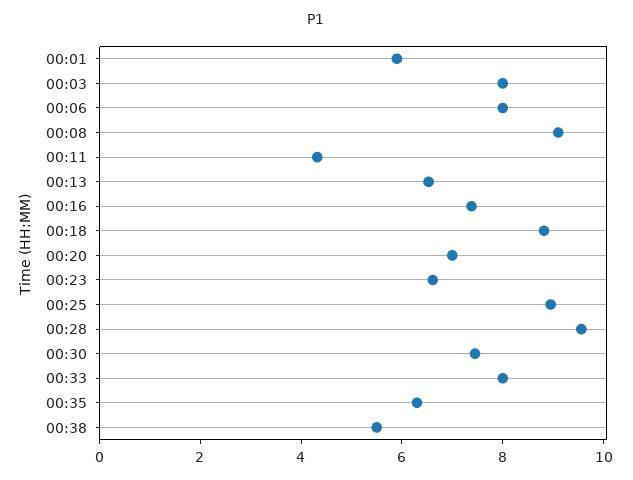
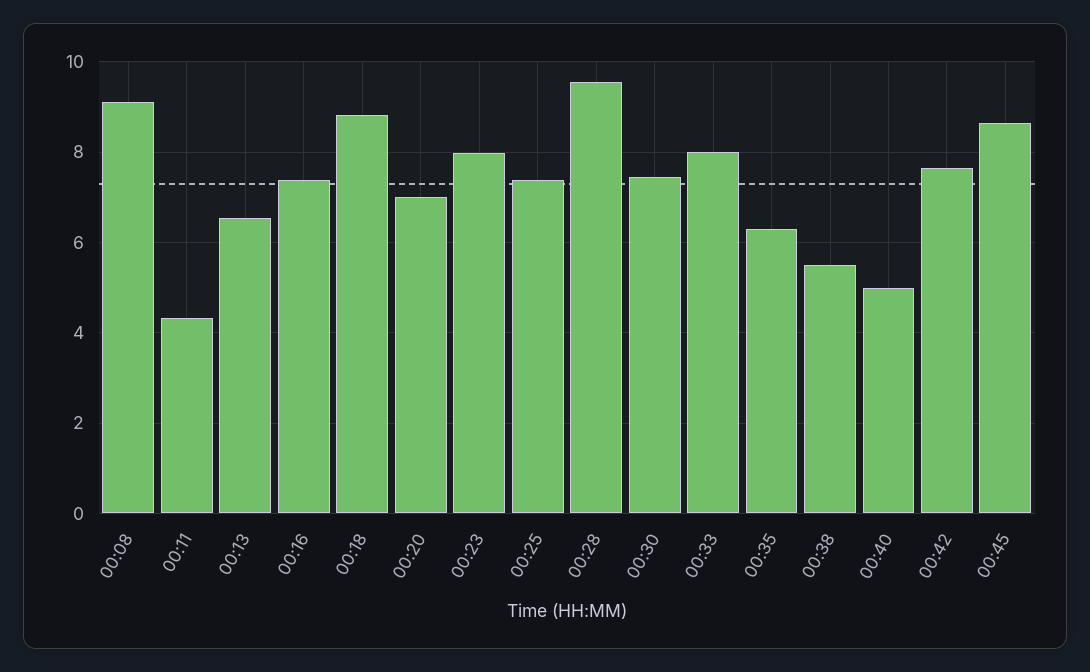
00:01: 6 -> none
00:03: 8 -> none
00:06: 8 -> none
00:23: 6.5 -> 8
00:25: 9 -> 7.4
00:40: none -> 5
00:42: none -> 7.6
00:45: none -> 8.6

